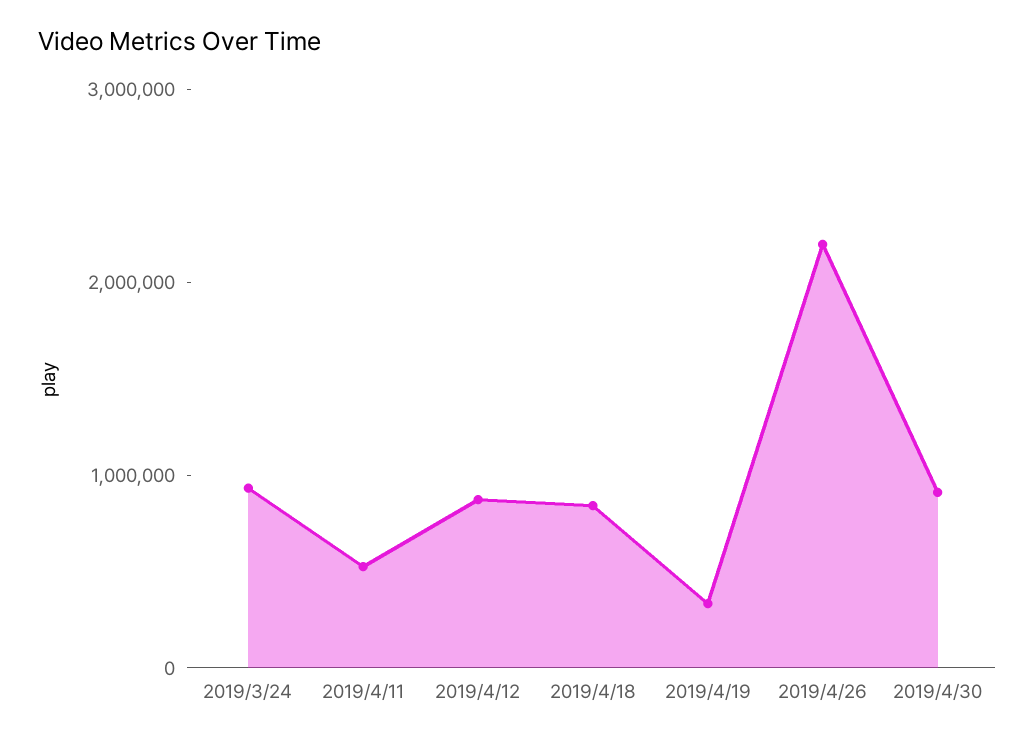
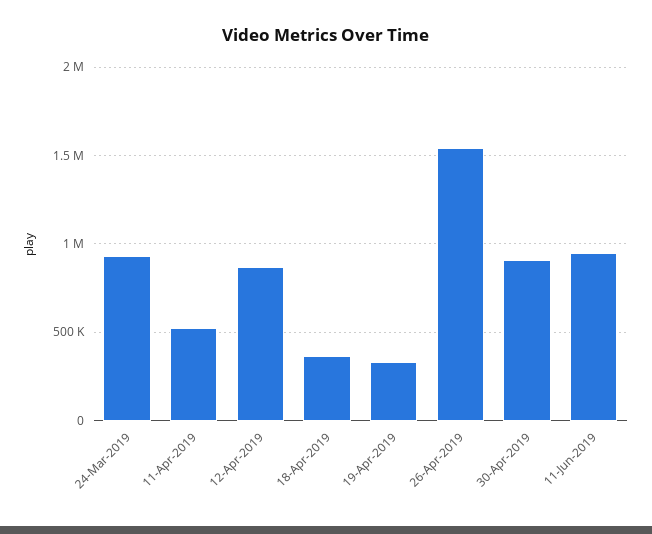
2019/4/18: 800000 -> 350000
2019/4/26: 2200000 -> 1550000
11-Jun-2019: none -> 950000

